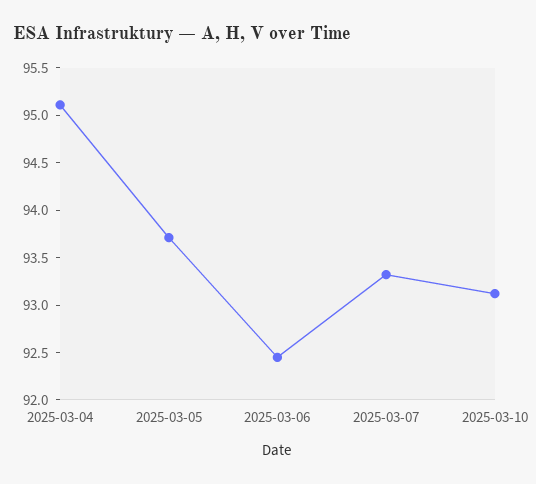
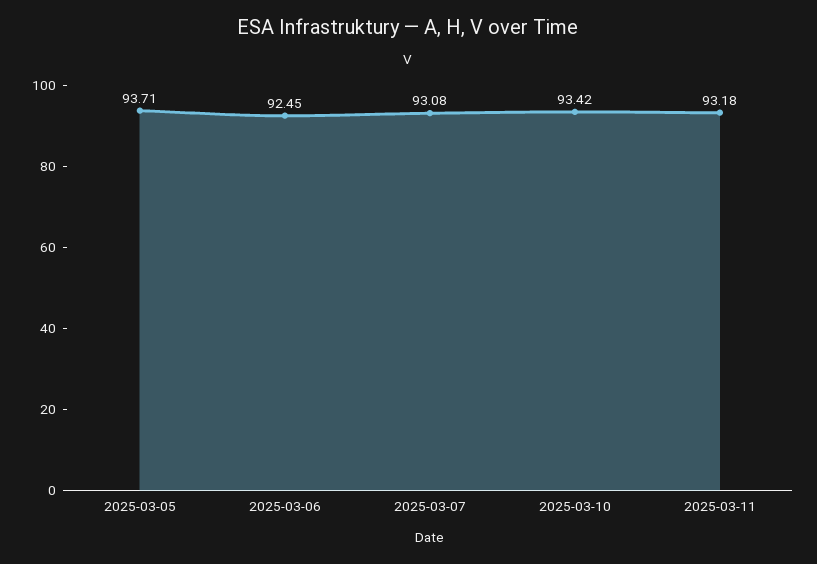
2025-03-04: 95.1 -> none
2025-03-07: 93.3 -> 93.08
2025-03-10: 93.1 -> 93.42
2025-03-11: none -> 93.18

